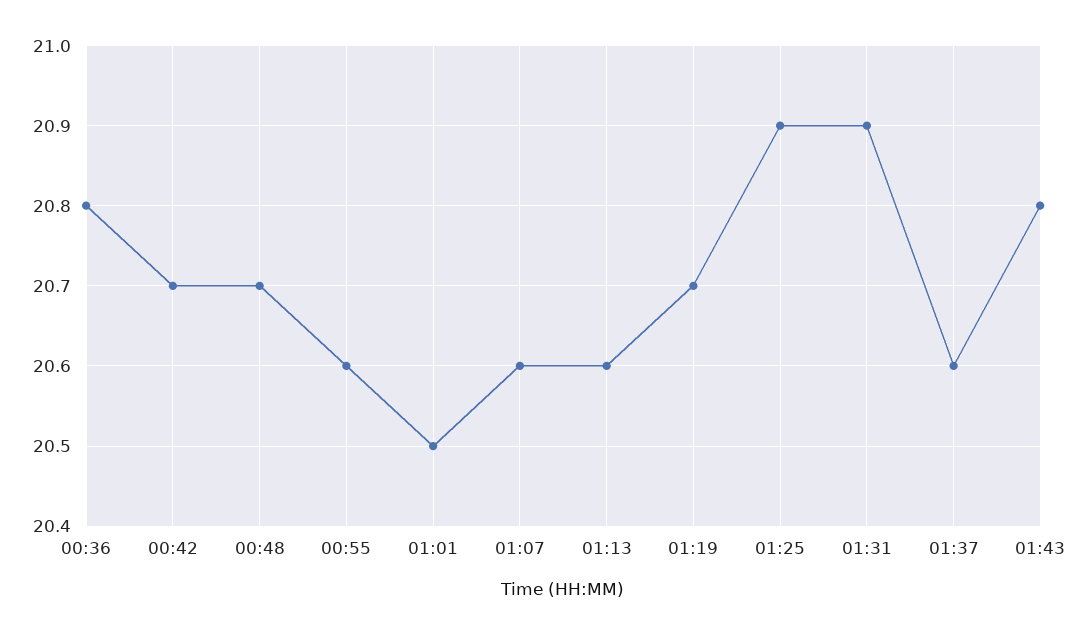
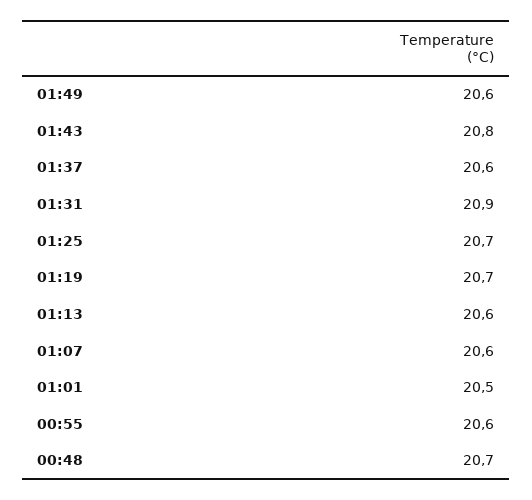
00:36: 20.8 -> none
00:42: 20.7 -> none
01:25: 20.9 -> 20.7
01:49: none -> 20.6

